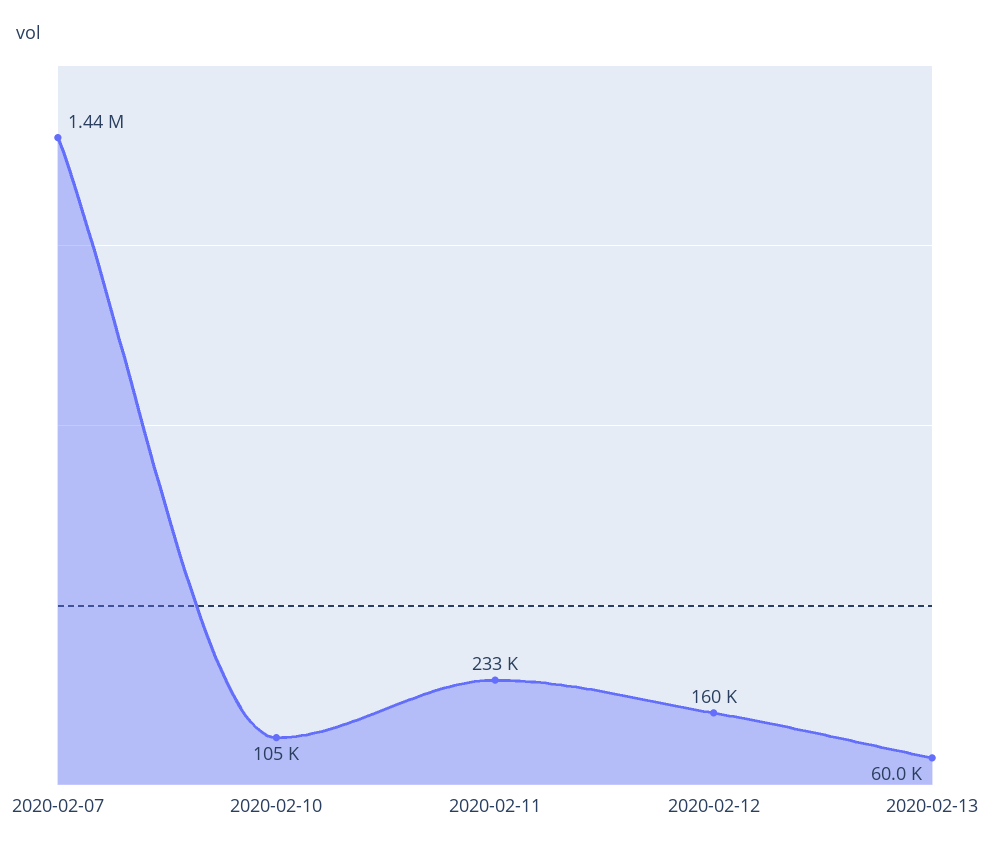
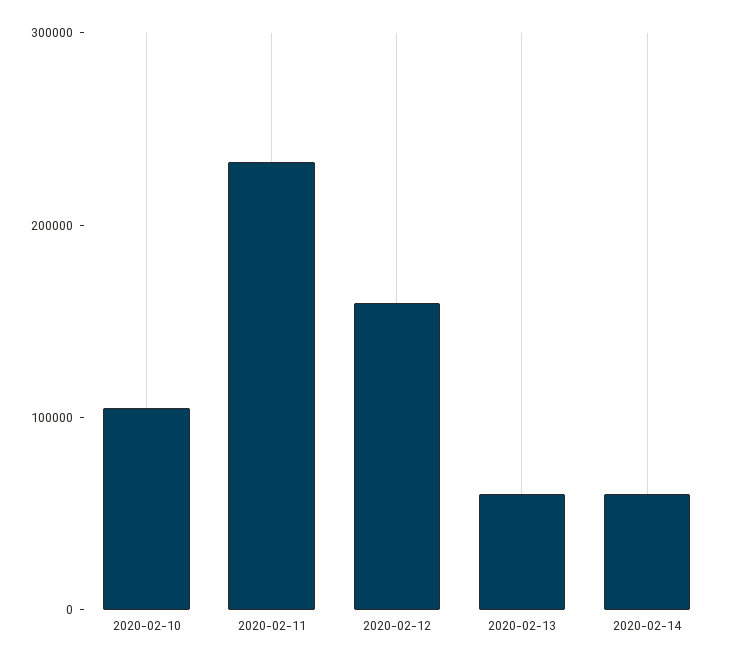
2020-02-07: 1440000 -> none
2020-02-14: none -> 60000

